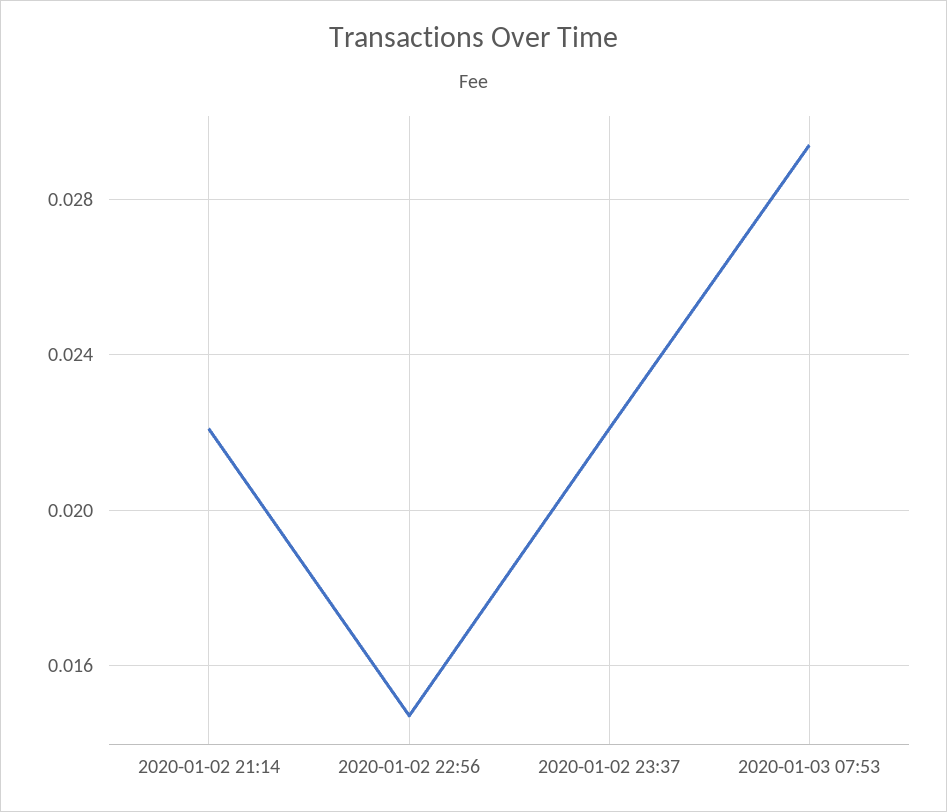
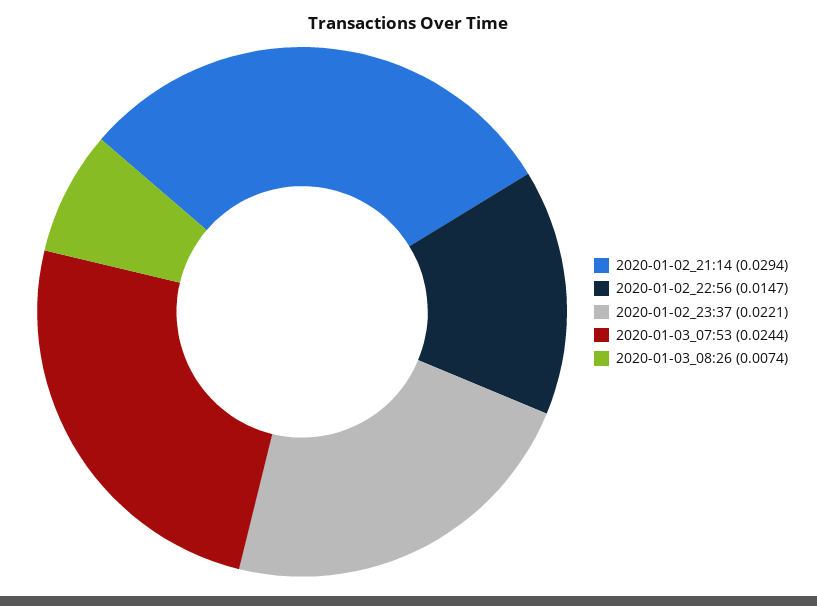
2020-01-02 21:14: 0.022 -> 0.0294
2020-01-03 07:53: 0.0295 -> 0.0244
2020-01-03_08:26: none -> 0.0074

